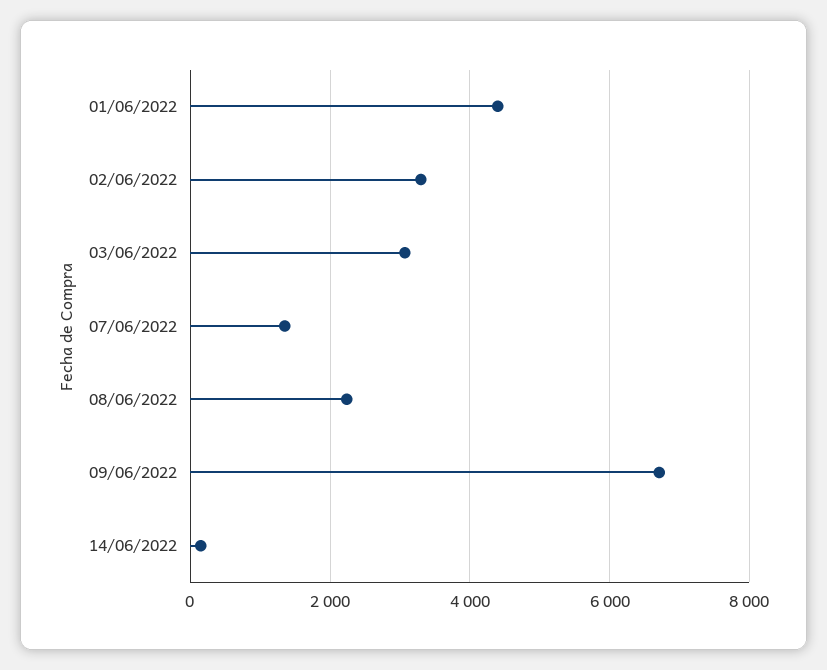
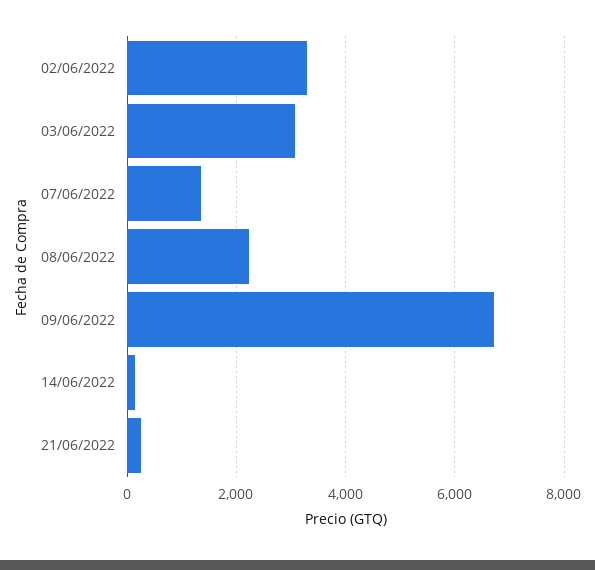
01/06/2022: 4400 -> none
21/06/2022: none -> 200

